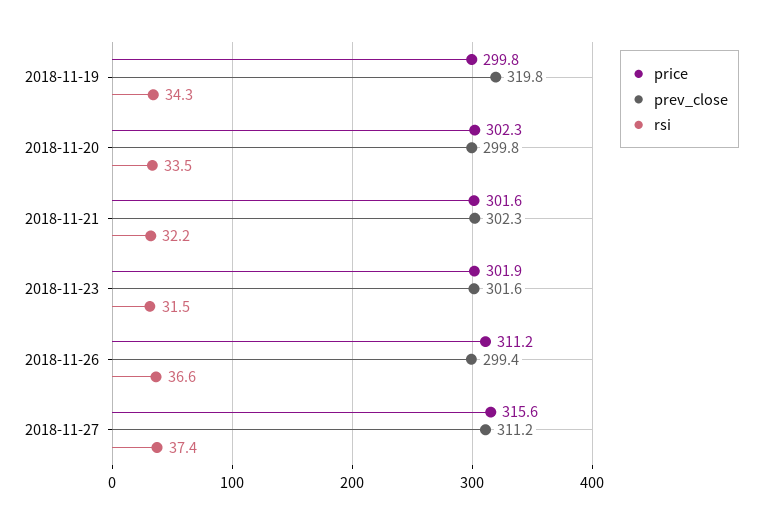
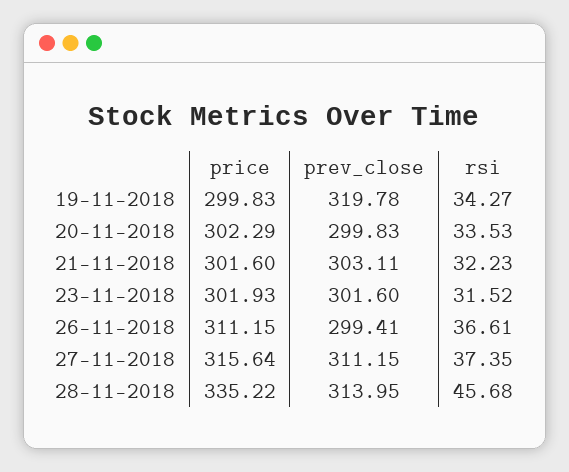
prev_close, 2018-11-21: 302.3 -> 303.11
price, 28-11-2018: none -> 335.22
prev_close, 28-11-2018: none -> 313.95
rsi, 28-11-2018: none -> 45.68

